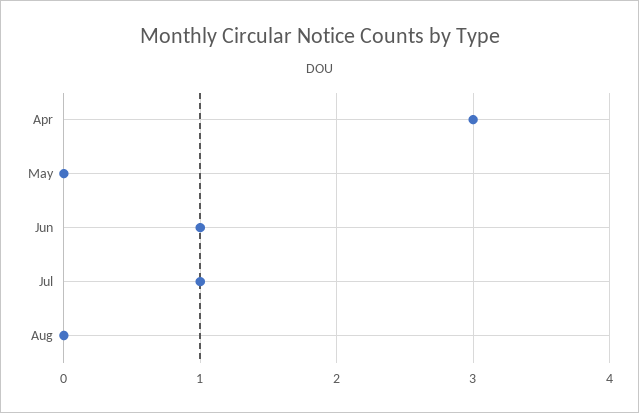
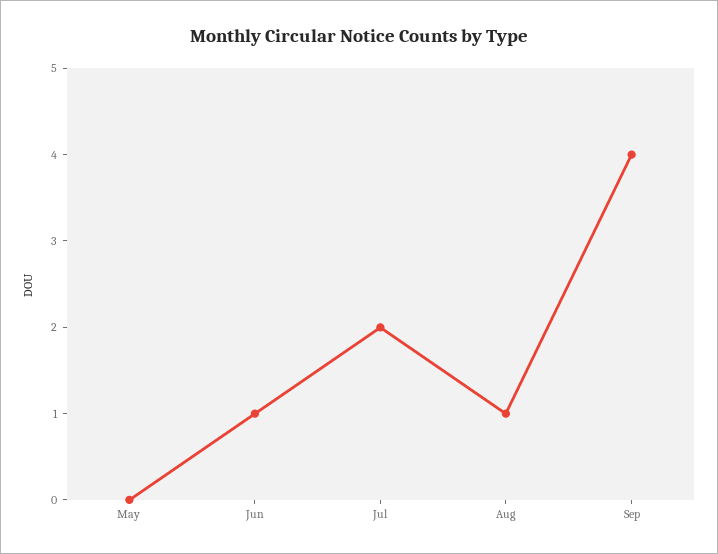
Apr: 3 -> none
Jul: 1 -> 2
Aug: 0 -> 1
Sep: none -> 4

